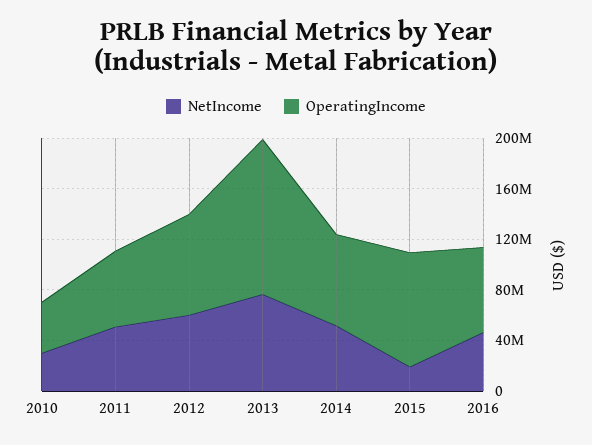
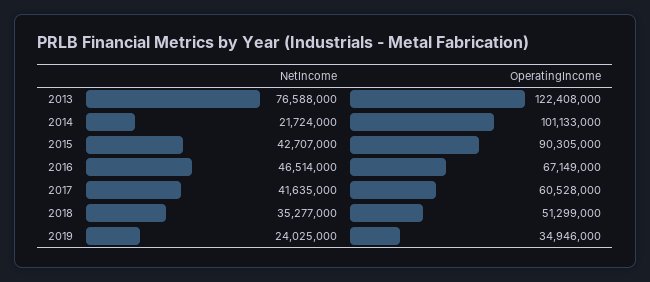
NetIncome, 2010: 30000000 -> none
OperatingIncome, 2010: 40000000 -> none
NetIncome, 2011: 50000000 -> none
OperatingIncome, 2011: 60000000 -> none
NetIncome, 2012: 60000000 -> none
OperatingIncome, 2012: 80000000 -> none
NetIncome, 2014: 50000000 -> 21724000
OperatingIncome, 2014: 70000000 -> 101133000
NetIncome, 2015: 20000000 -> 42707000
NetIncome, 2017: none -> 41635000
OperatingIncome, 2017: none -> 60528000
NetIncome, 2018: none -> 35277000
OperatingIncome, 2018: none -> 51299000
NetIncome, 2019: none -> 24025000
OperatingIncome, 2019: none -> 34946000

